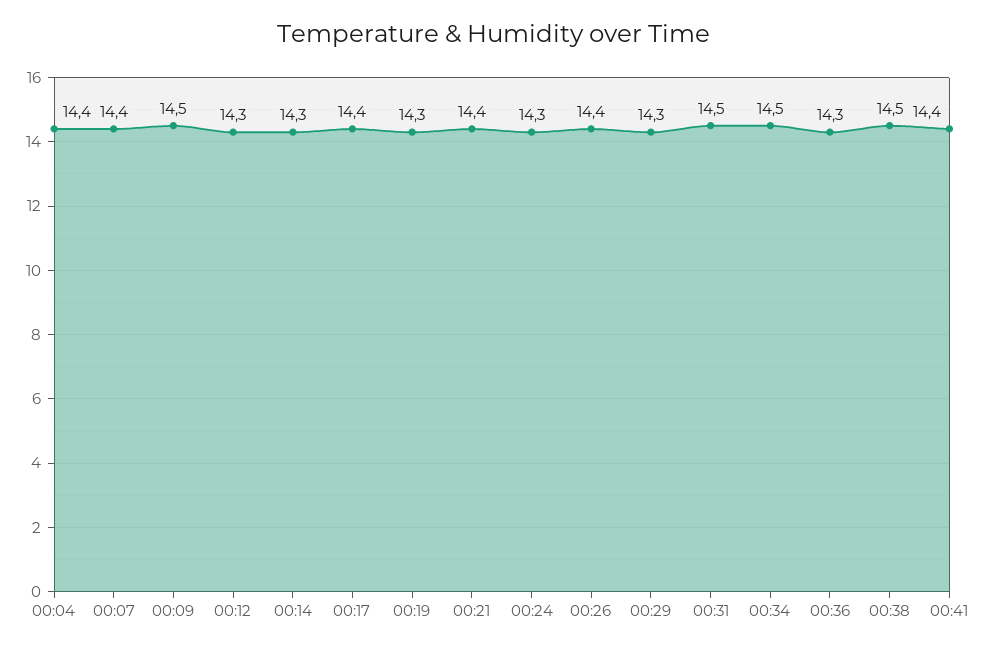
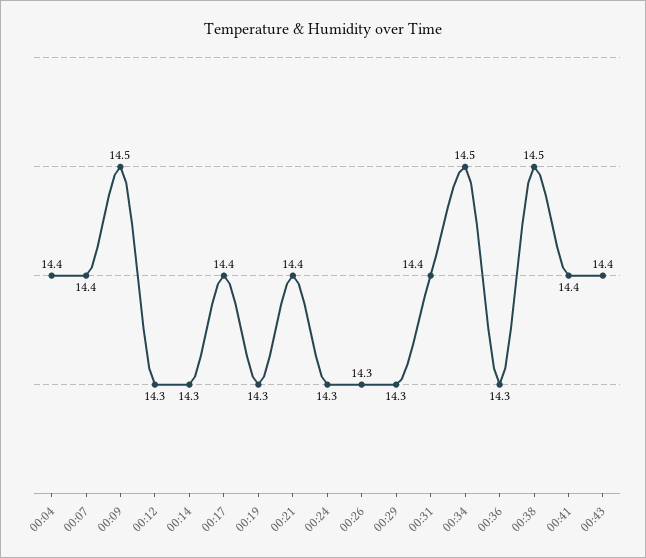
00:26: 14.4 -> 14.3
00:31: 14.5 -> 14.4
00:43: none -> 14.4

